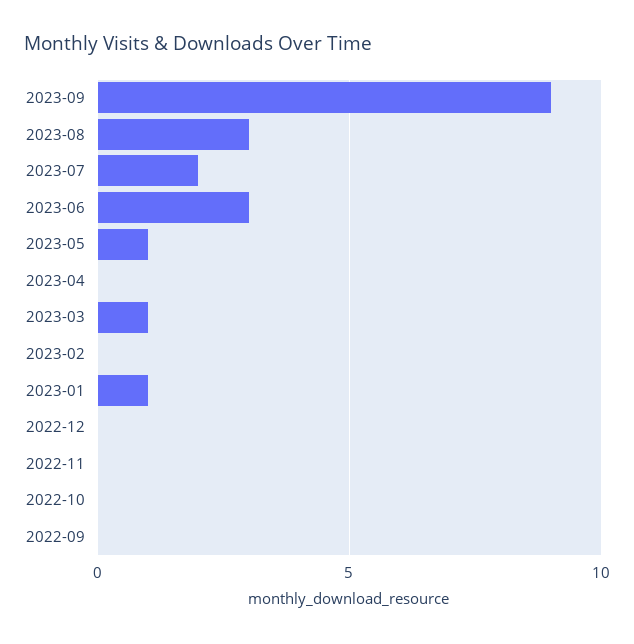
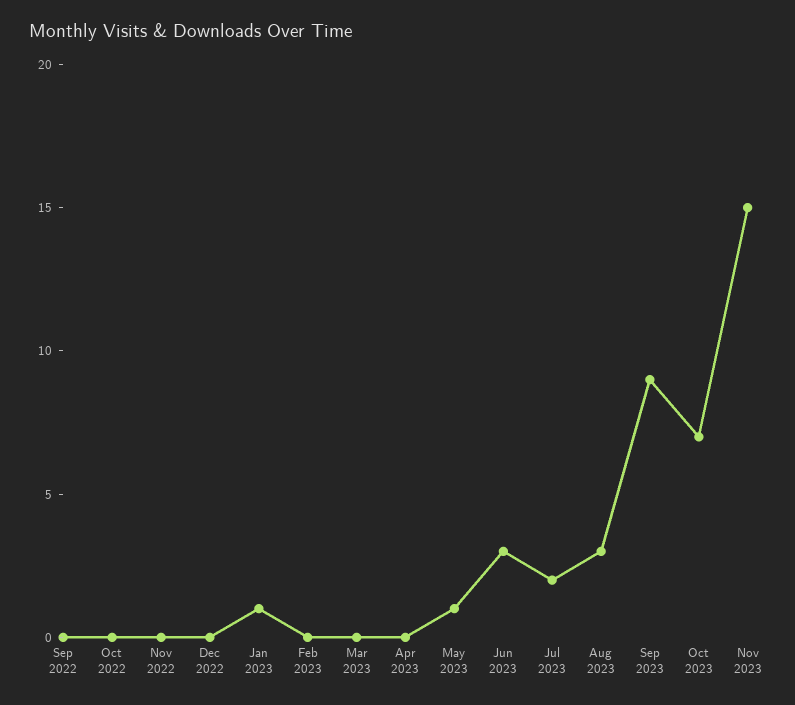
2023-03: 1 -> 0
Oct 2023: none -> 7
Nov 2023: none -> 15

